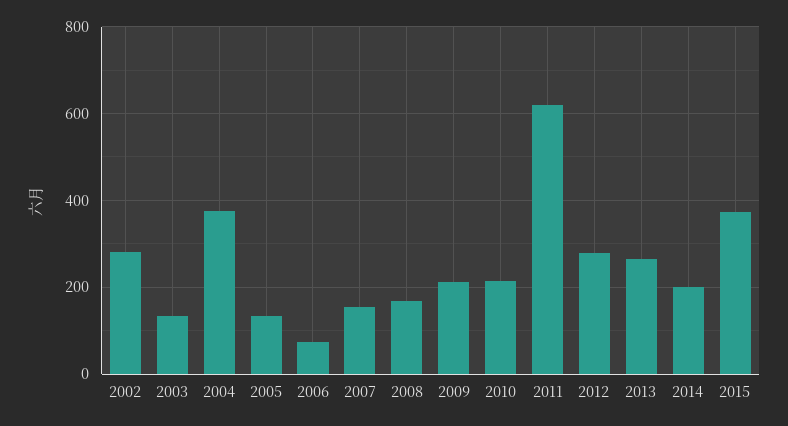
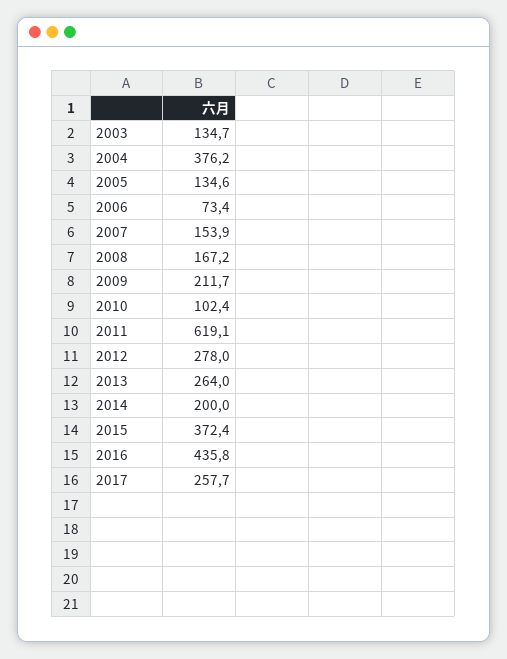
2002: 280 -> none
2010: 220 -> 102.4
2016: none -> 435.8
2017: none -> 257.7

